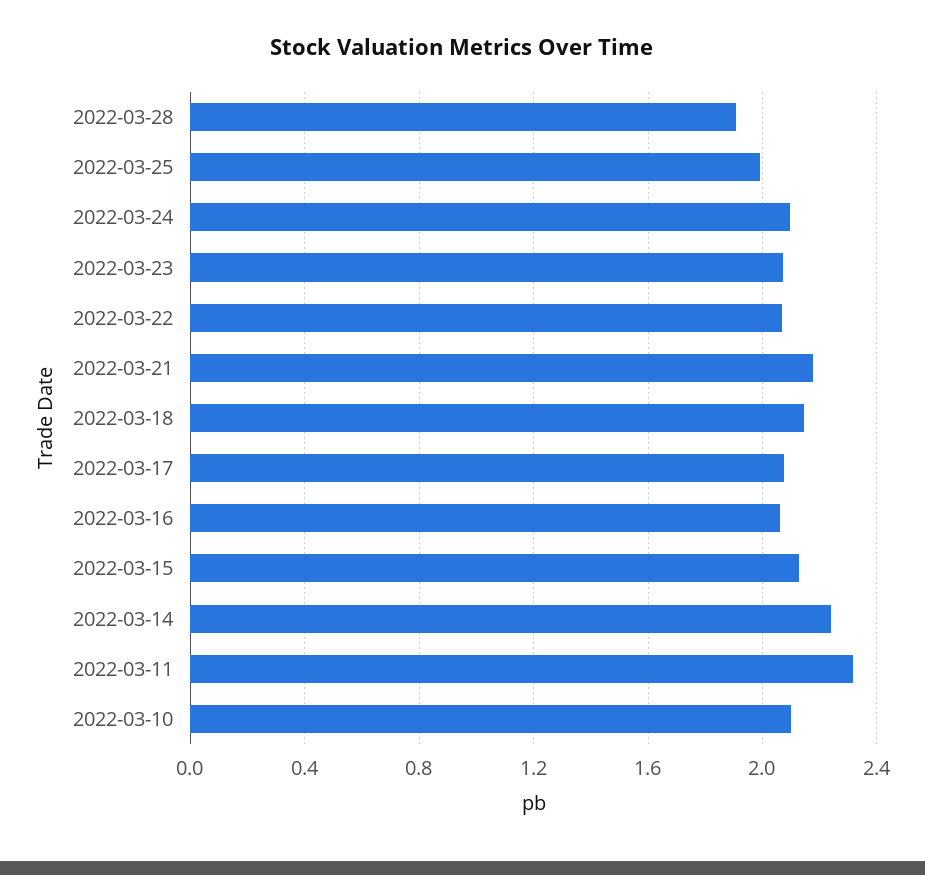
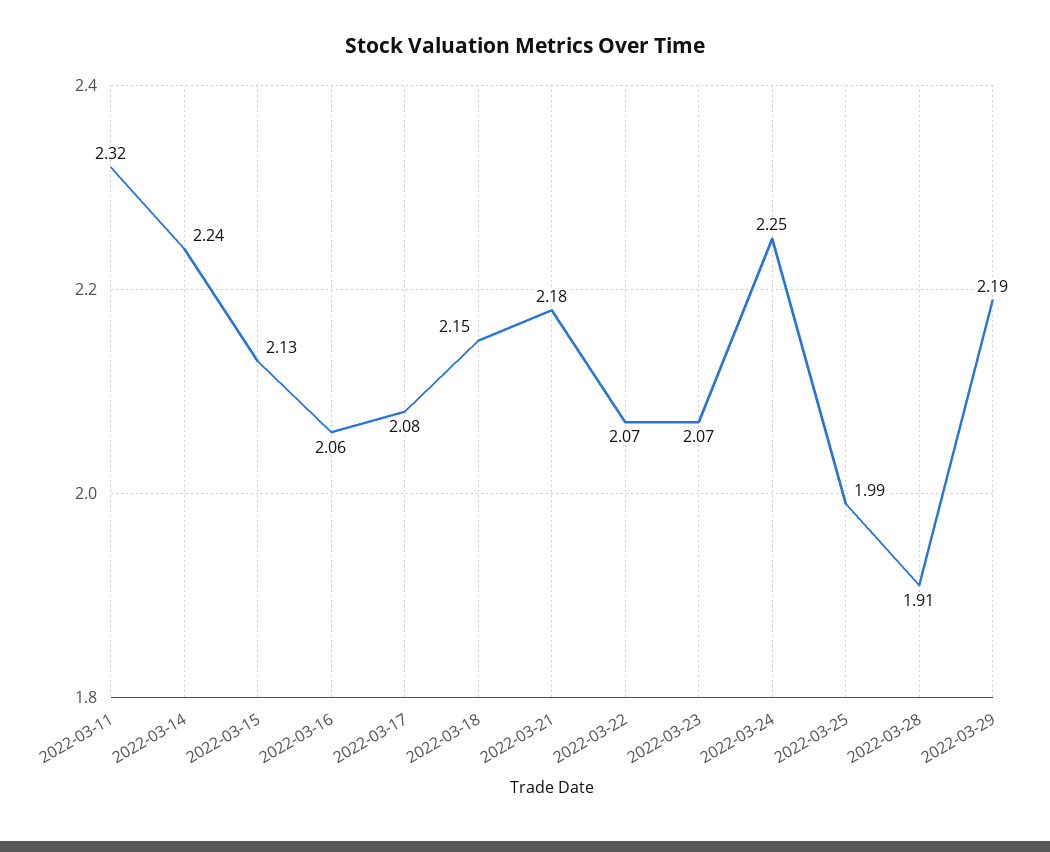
2022-03-24: 2.1 -> 2.25
2022-03-10: 2.1 -> none
2022-03-29: none -> 2.19

